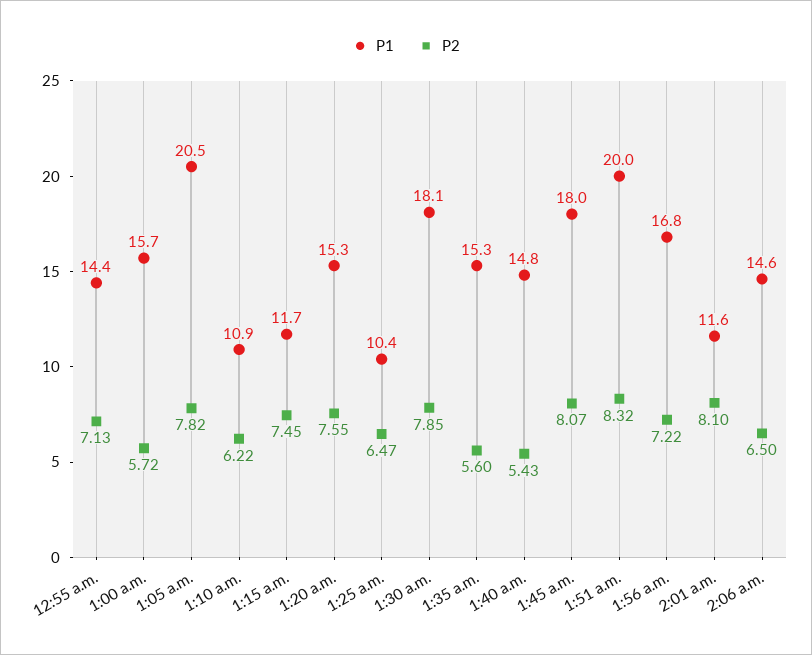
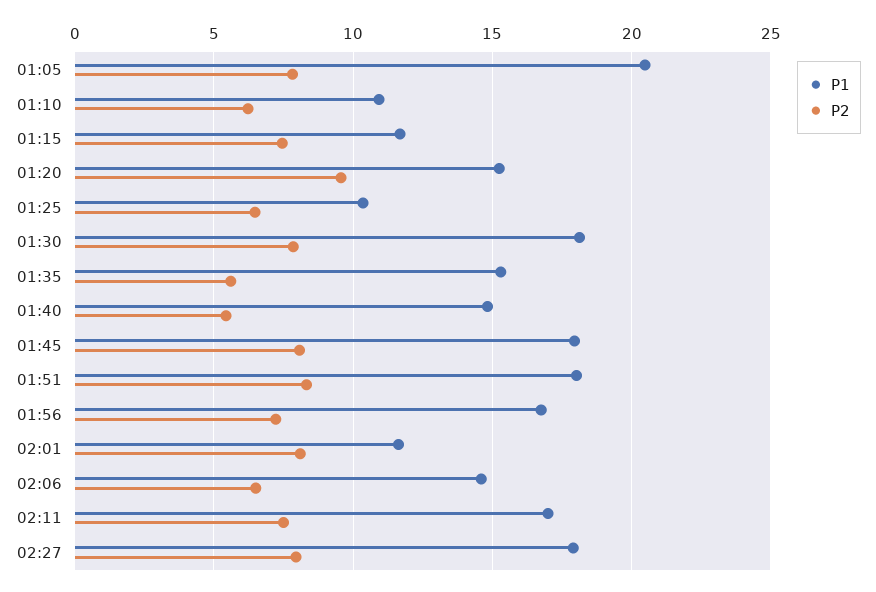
P1, 12:55 a.m.: 14.4 -> none
P2, 12:55 a.m.: 7.13 -> none
P1, 1:00 a.m.: 15.7 -> none
P2, 1:00 a.m.: 5.72 -> none
P2, 1:20 a.m.: 7.55 -> 9.5
P1, 1:51 a.m.: 20 -> 18
P1, 02:11: none -> 17
P2, 02:11: none -> 7.5
P1, 02:27: none -> 18
P2, 02:27: none -> 8

